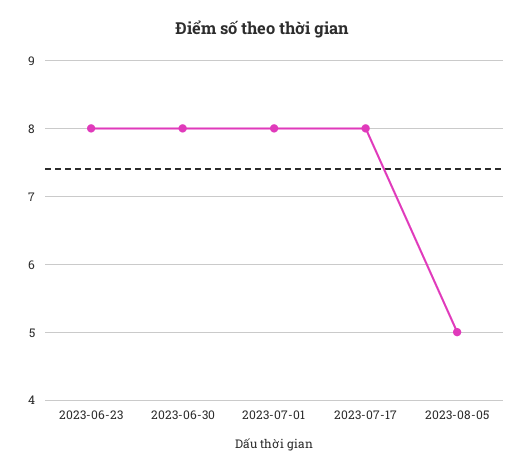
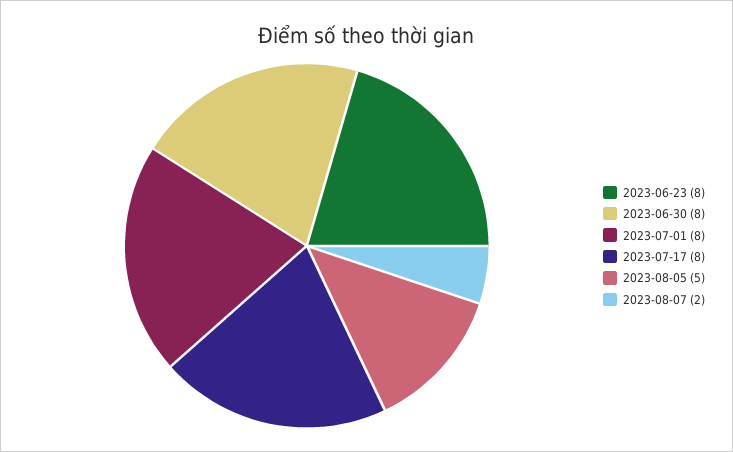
2023-08-07: none -> 2

